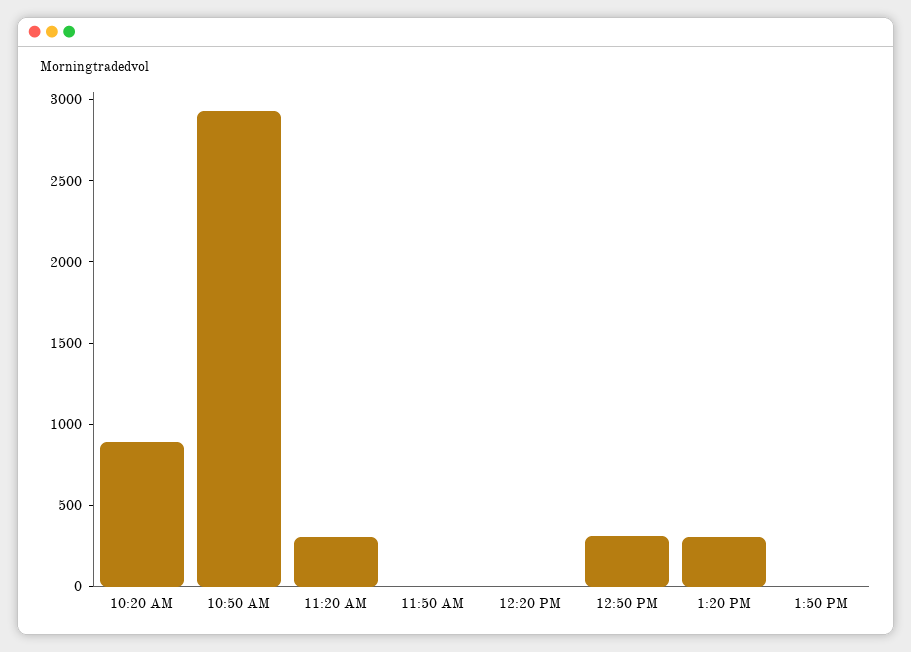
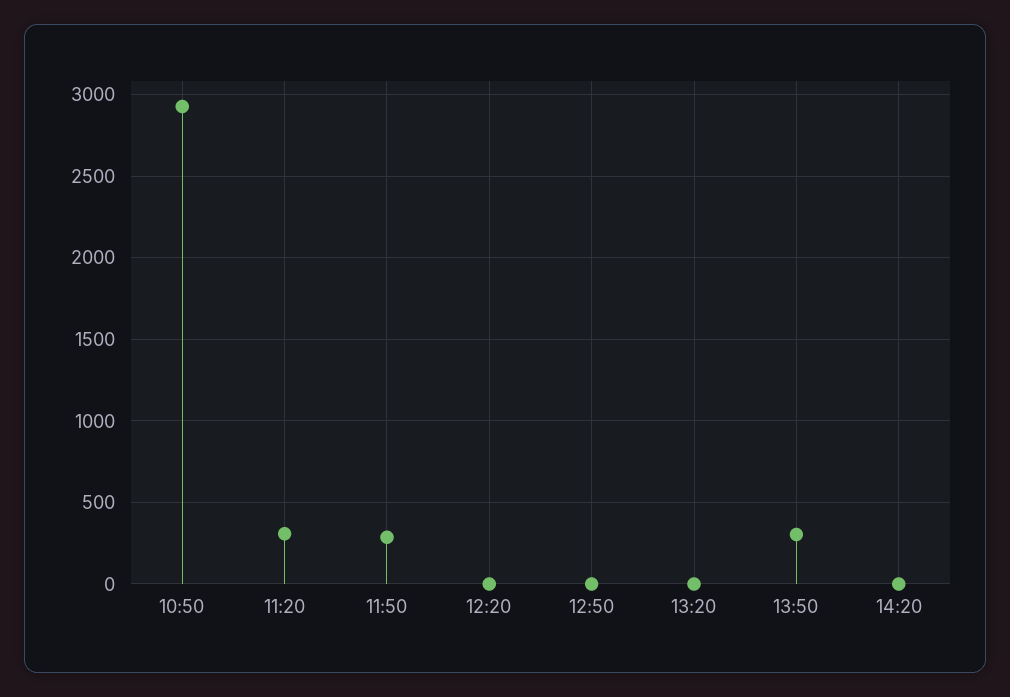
10:20 AM: 900 -> none
11:50 AM: 0 -> 300
12:50 PM: 300 -> 0
1:20 PM: 300 -> 0
1:50 PM: 0 -> 300
14:20: none -> 0

